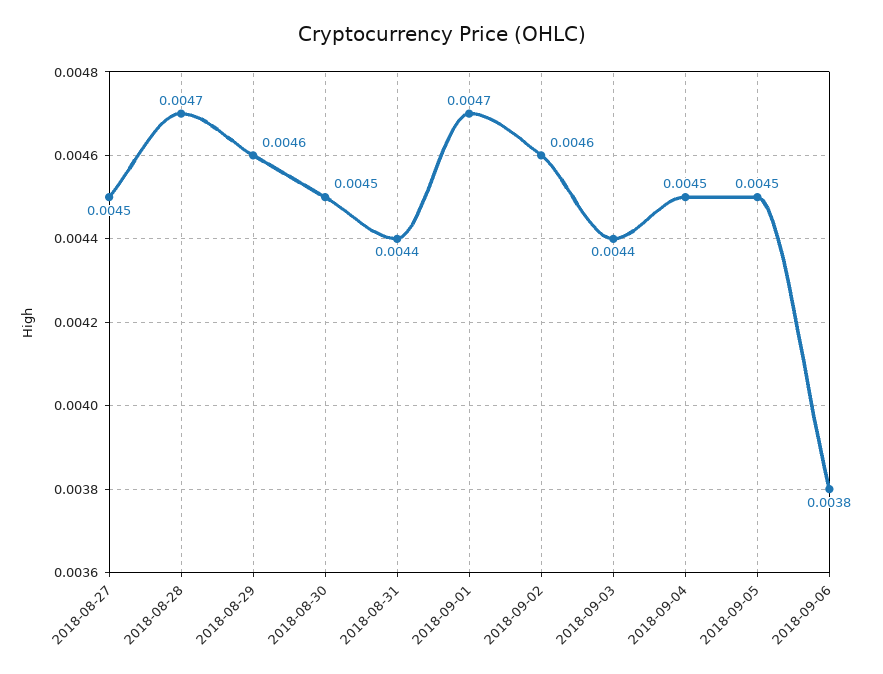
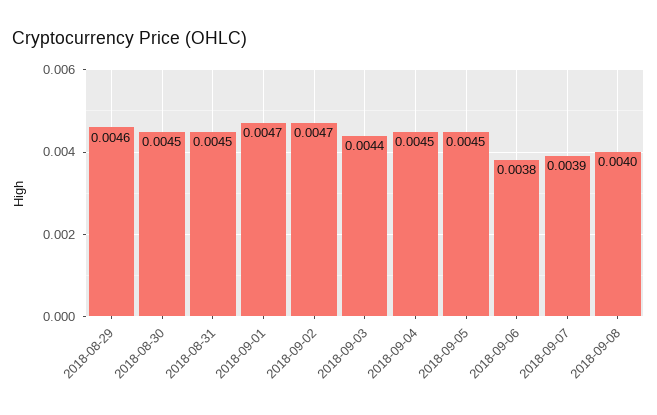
2018-08-27: 0.0045 -> none
2018-08-28: 0.0047 -> none
2018-08-31: 0.0044 -> 0.0045
2018-09-02: 0.0046 -> 0.0047
2018-09-07: none -> 0.0039
2018-09-08: none -> 0.004

